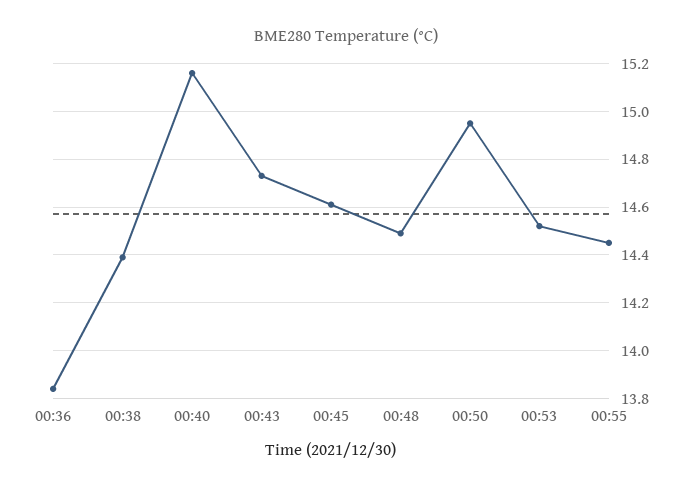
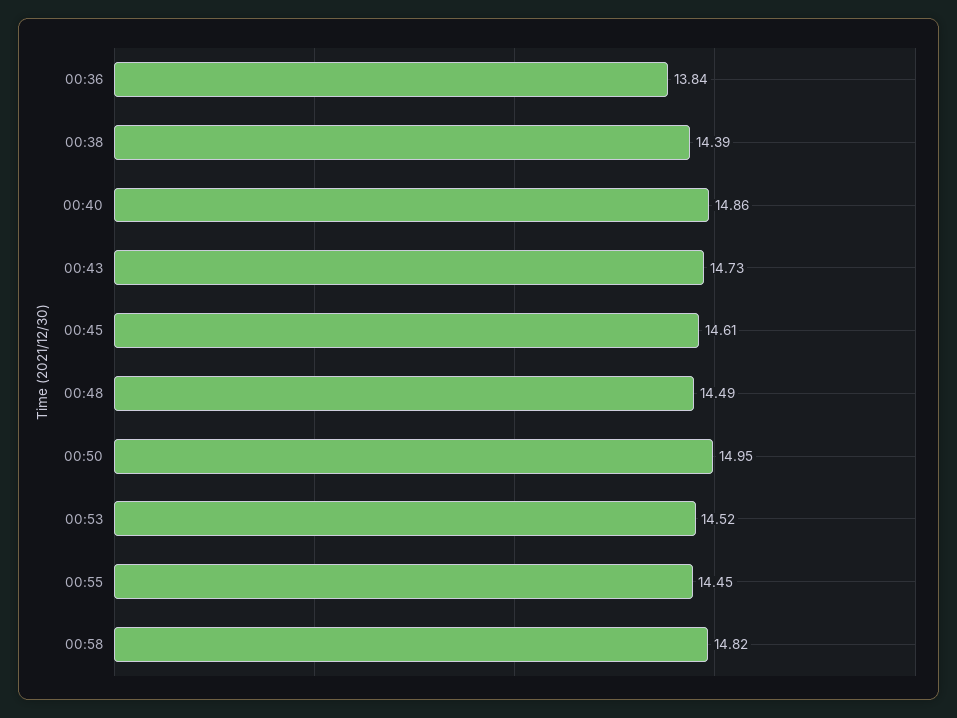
00:40: 15.15 -> 14.86
00:58: none -> 14.82

